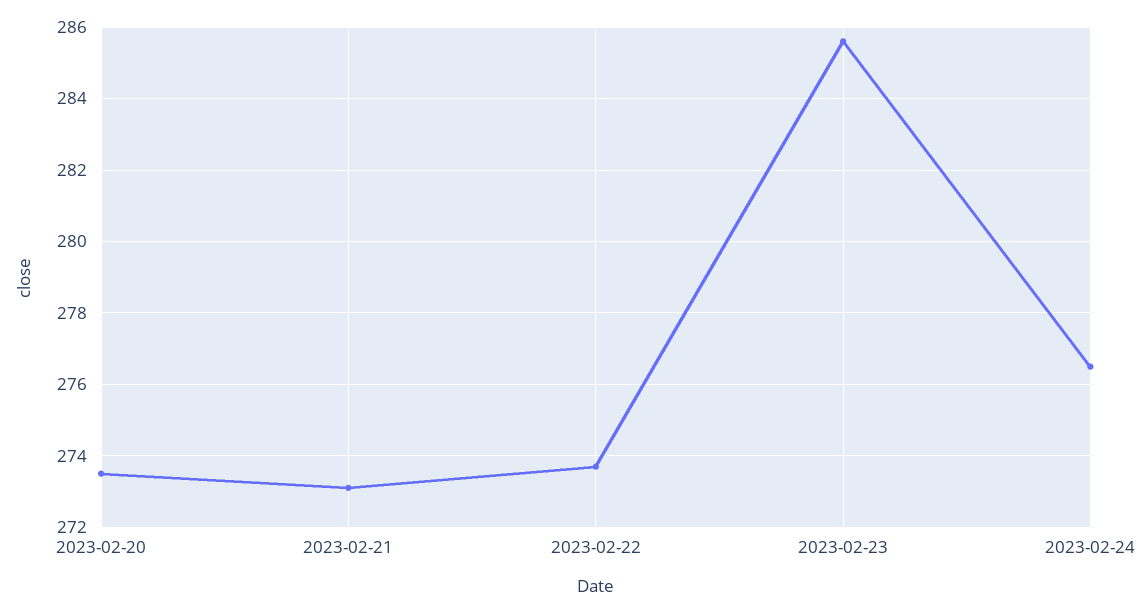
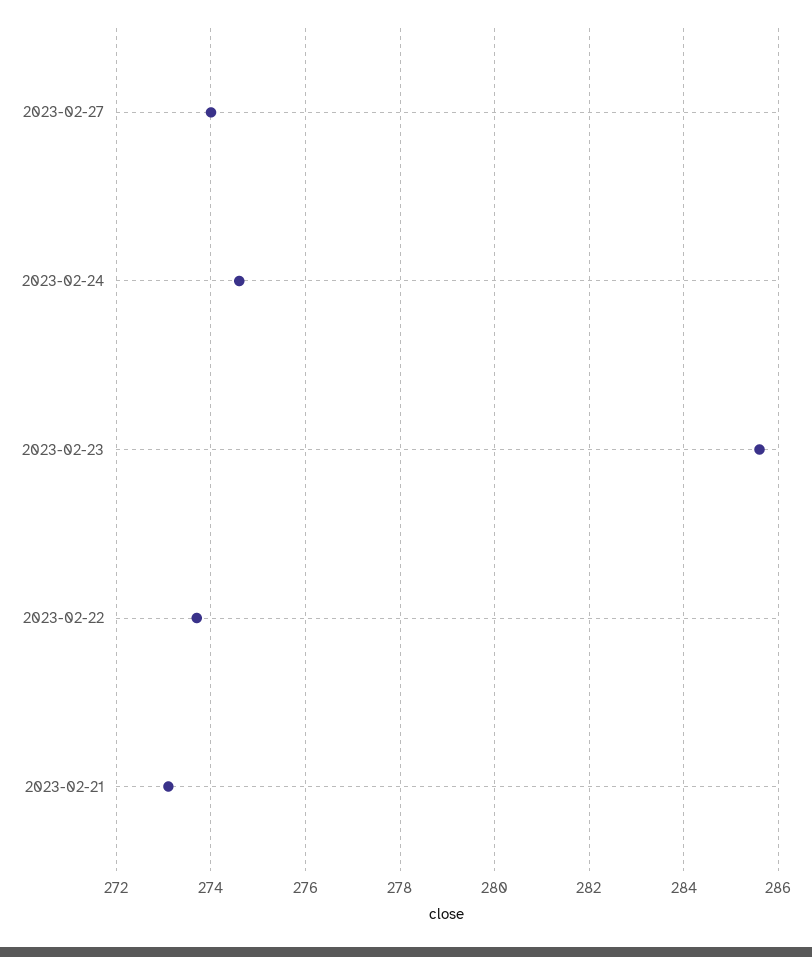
2023-02-20: 273.5 -> none
2023-02-24: 276.5 -> 274.5
2023-02-27: none -> 274

